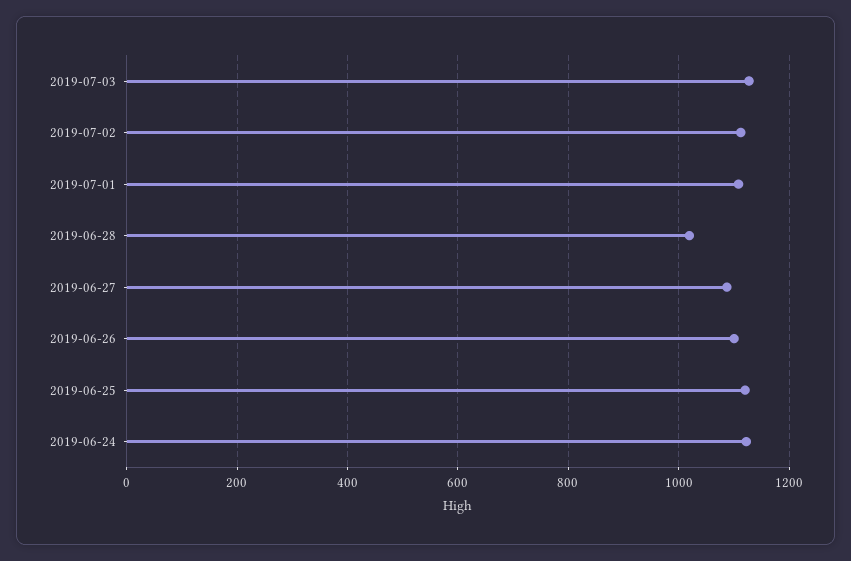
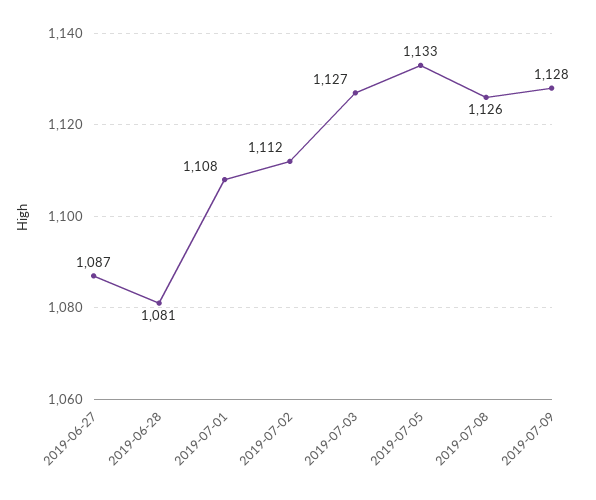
2019-06-28: 1020 -> 1081
2019-06-26: 1100 -> none
2019-06-25: 1120 -> none
2019-06-24: 1120 -> none
2019-07-05: none -> 1133
2019-07-08: none -> 1126
2019-07-09: none -> 1128

